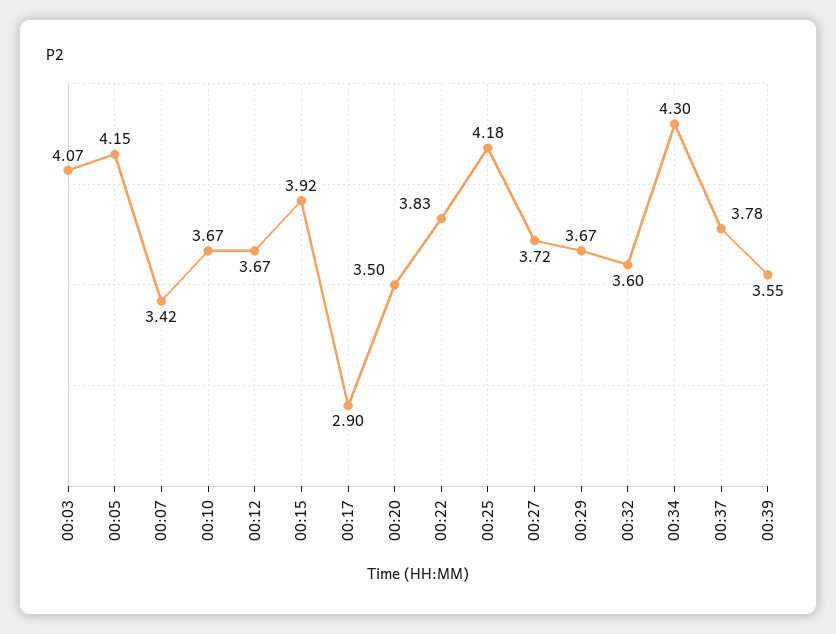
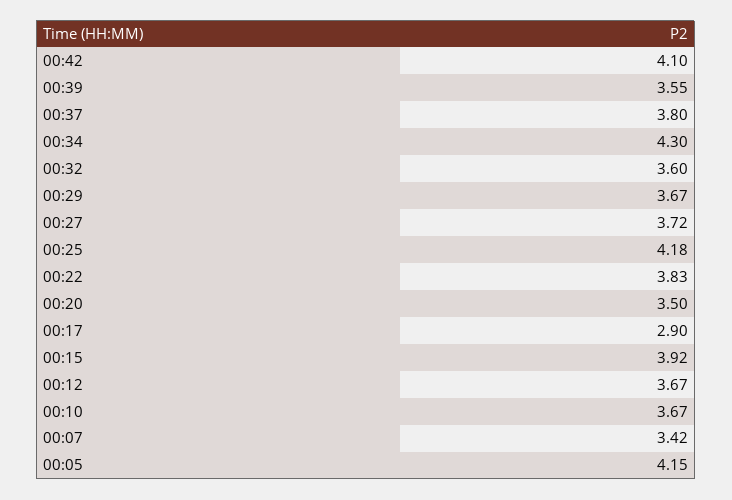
00:03: 4.07 -> none
00:37: 3.78 -> 3.8
00:42: none -> 4.1

